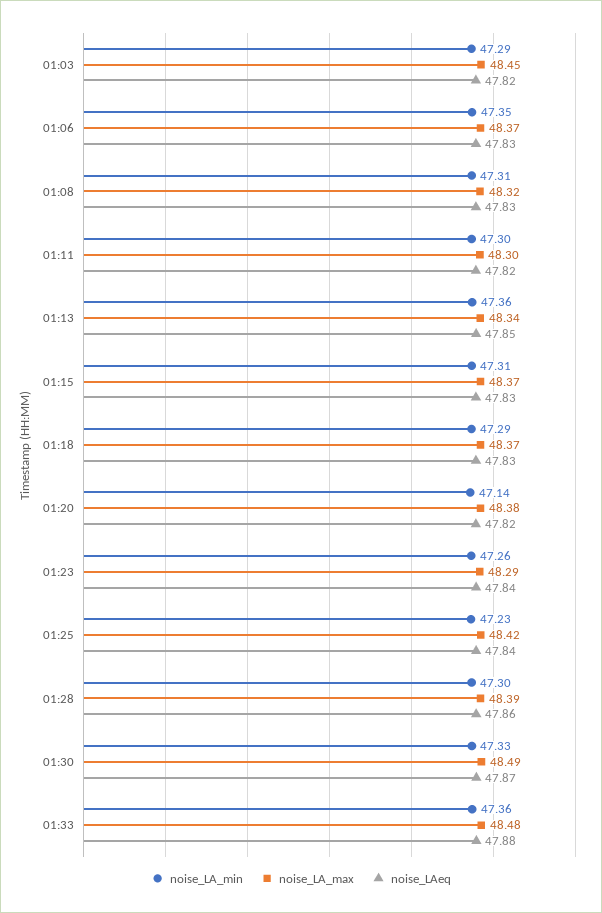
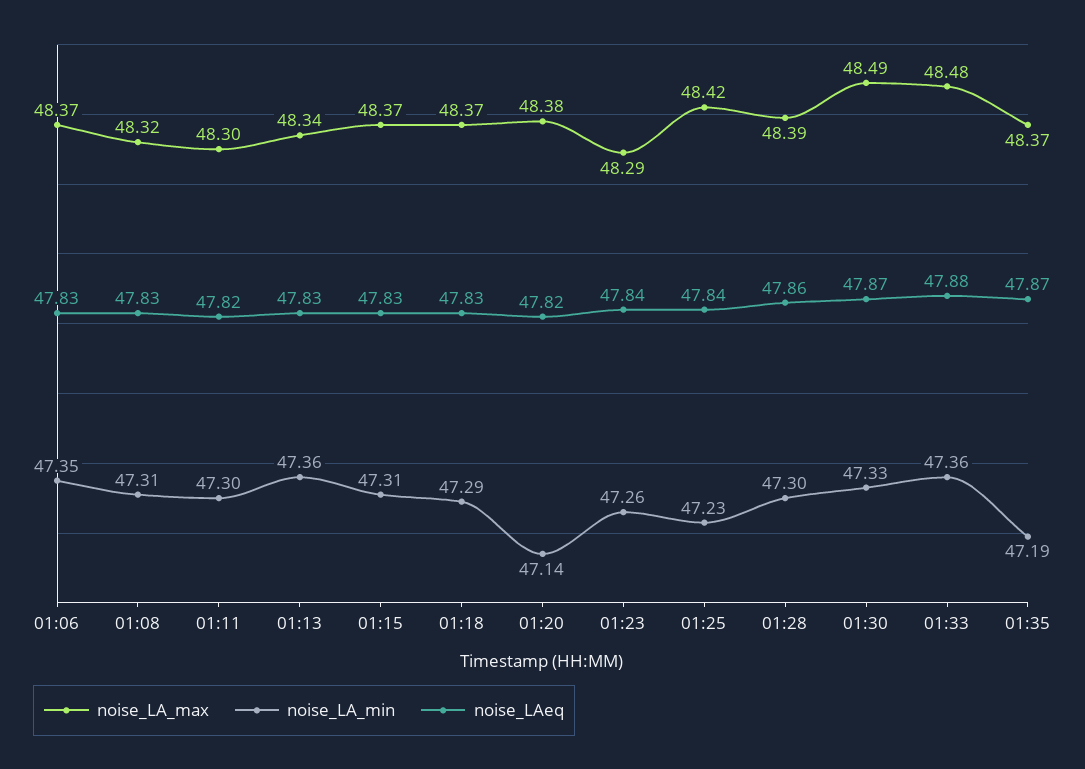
noise_LA_min, 01:03: 47.29 -> none
noise_LA_max, 01:03: 48.45 -> none
noise_LAeq, 01:03: 47.82 -> none
noise_LAeq, 01:13: 47.85 -> 47.83
noise_LA_max, 01:35: none -> 48.37
noise_LA_min, 01:35: none -> 47.19
noise_LAeq, 01:35: none -> 47.87

